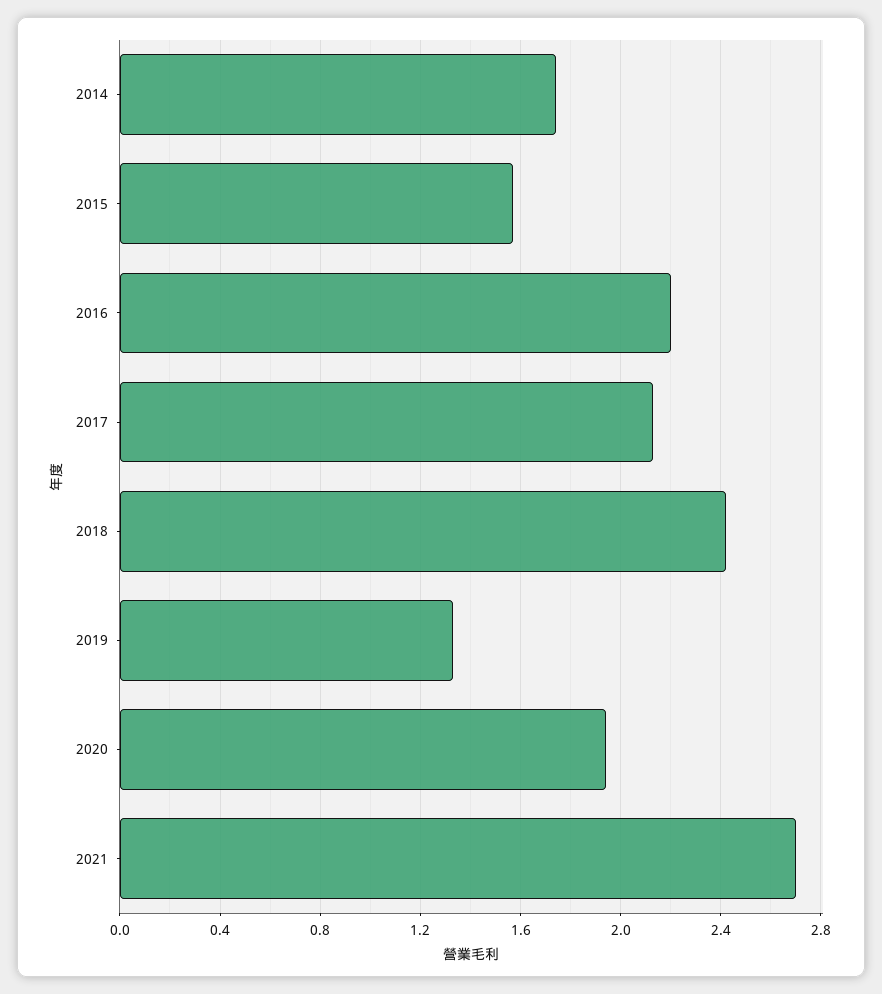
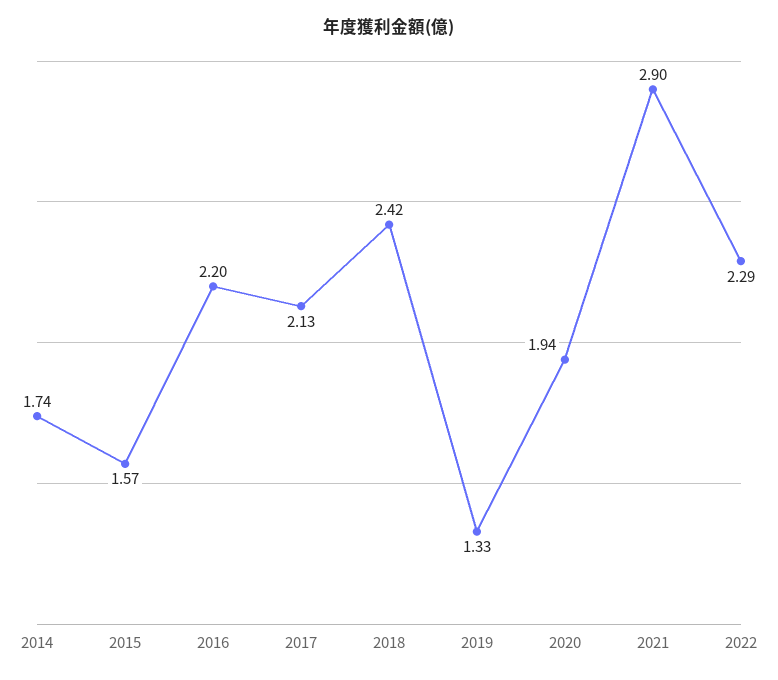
2021: 2.7 -> 2.9
2022: none -> 2.29

